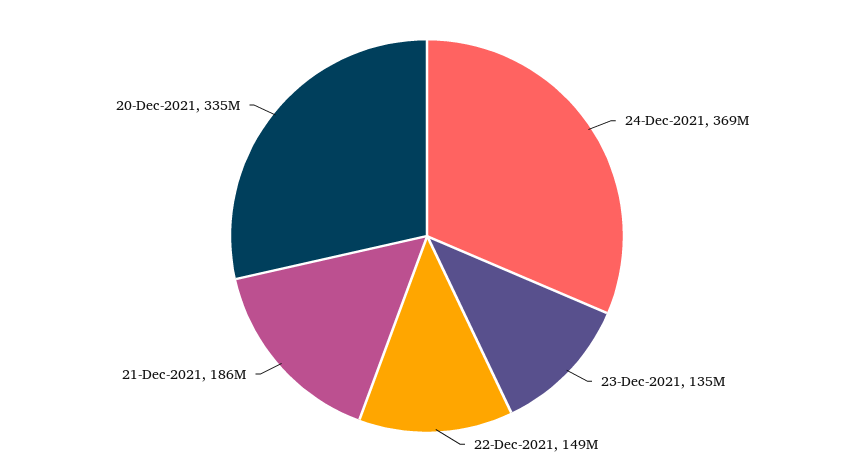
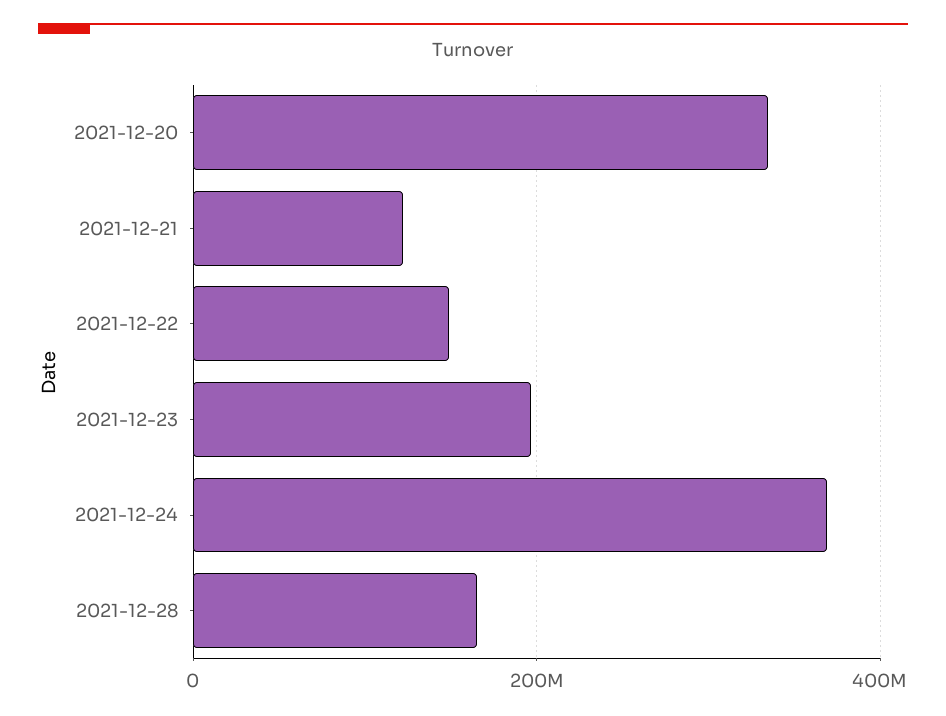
23-Dec-2021: 135000000 -> 200000000
21-Dec-2021: 186000000 -> 120000000
2021-12-28: none -> 160000000

